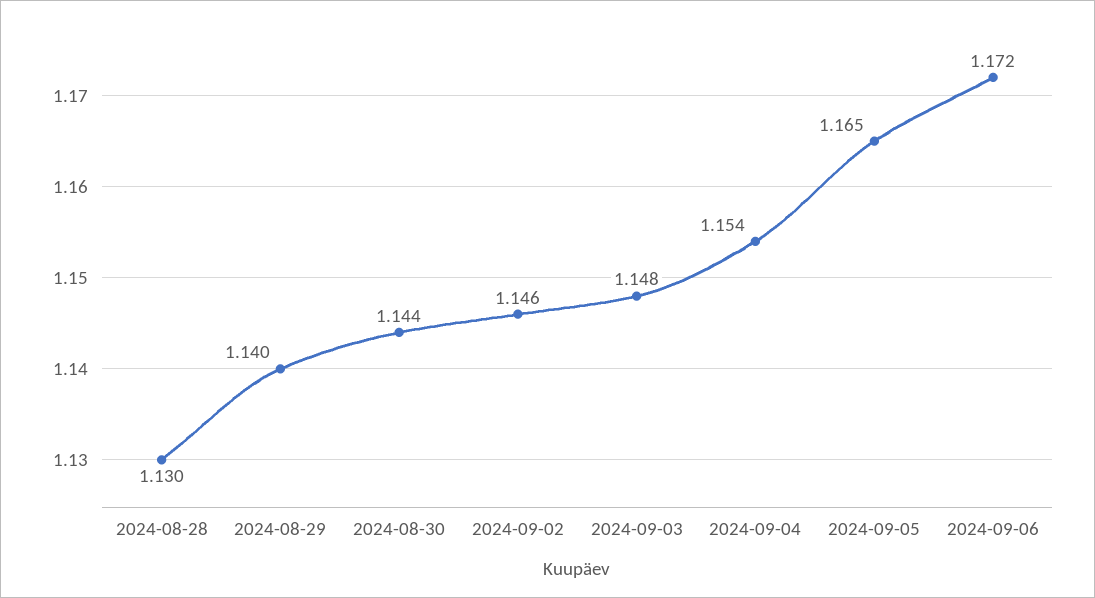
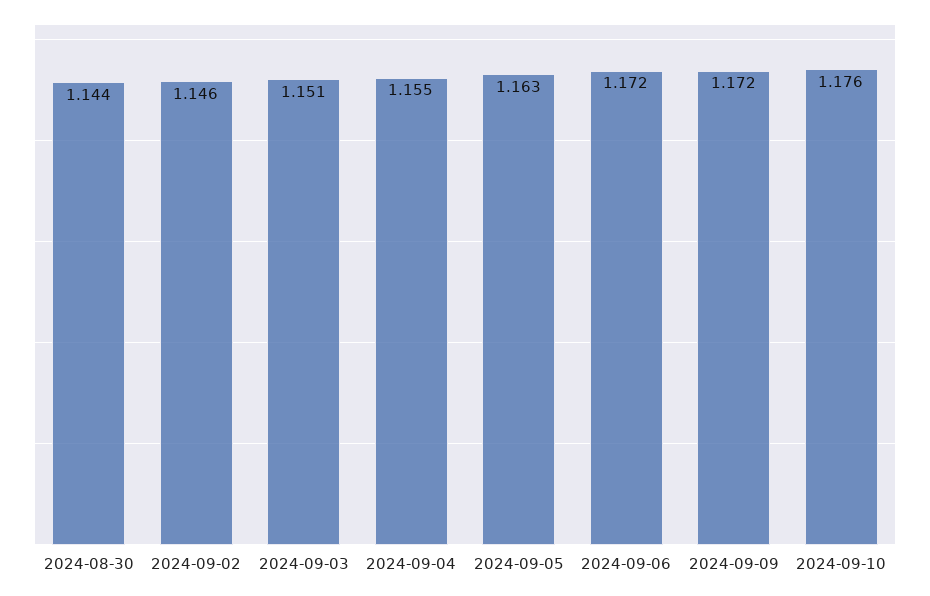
2024-08-28: 1.13 -> none
2024-08-29: 1.14 -> none
2024-09-03: 1.148 -> 1.151
2024-09-04: 1.154 -> 1.155
2024-09-05: 1.165 -> 1.163
2024-09-09: none -> 1.172
2024-09-10: none -> 1.176

